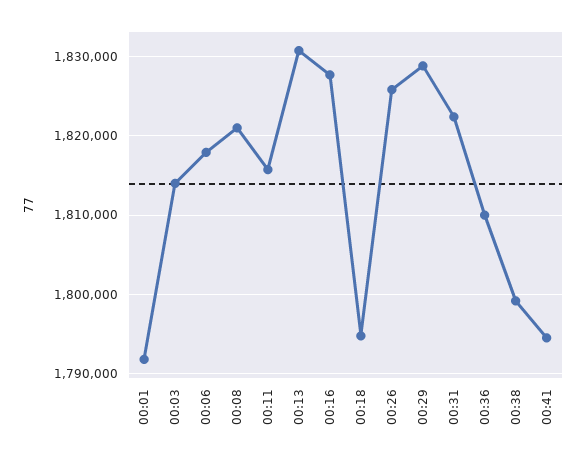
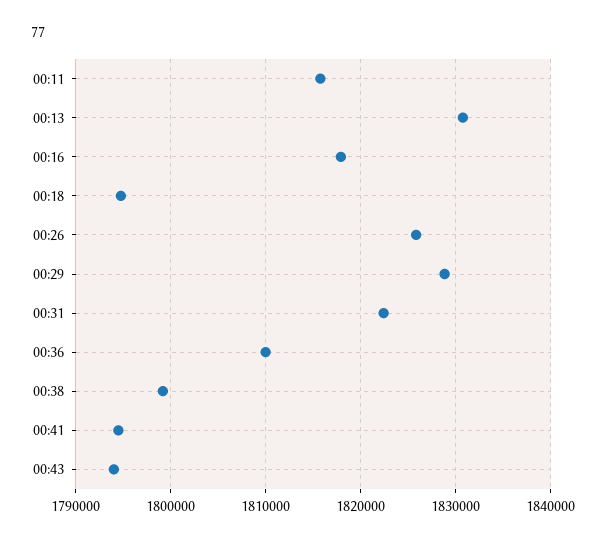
00:01: 1792000 -> none
00:03: 1814000 -> none
00:06: 1818000 -> none
00:08: 1821000 -> none
00:16: 1828000 -> 1818000
00:43: none -> 1794000

